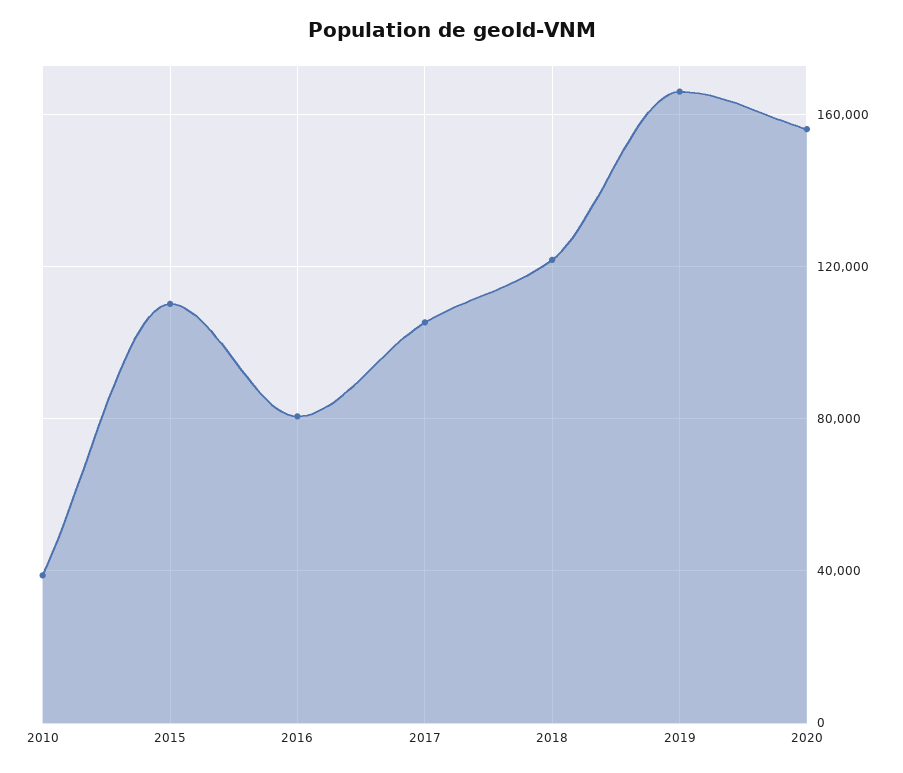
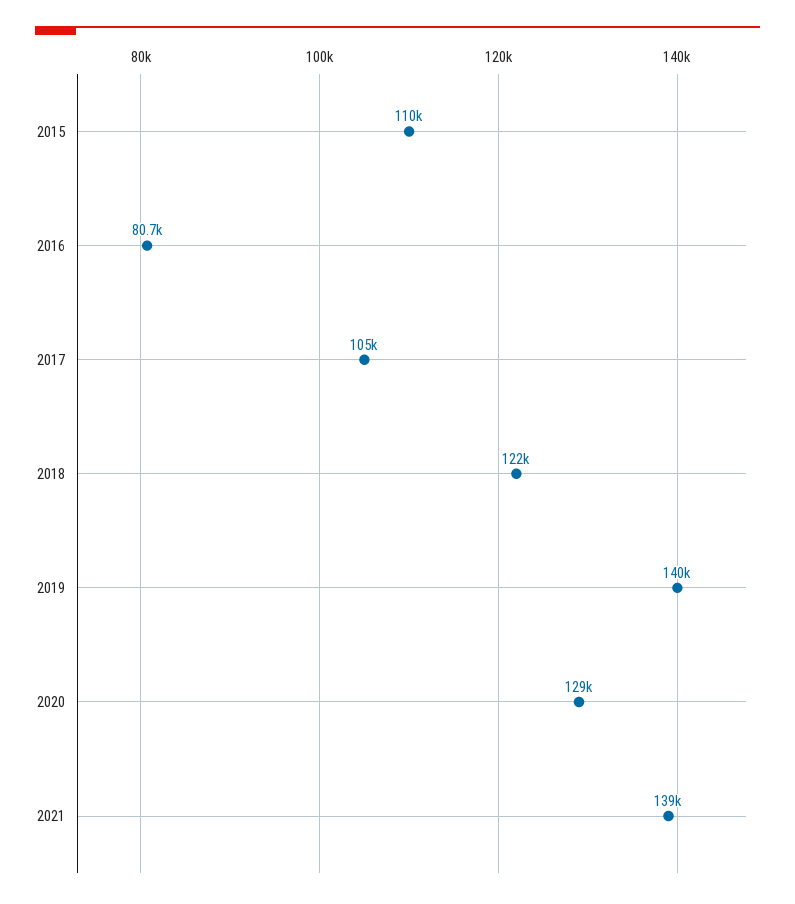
2010: 40000 -> none
2019: 165000 -> 140000
2020: 155000 -> 129000
2021: none -> 139000

